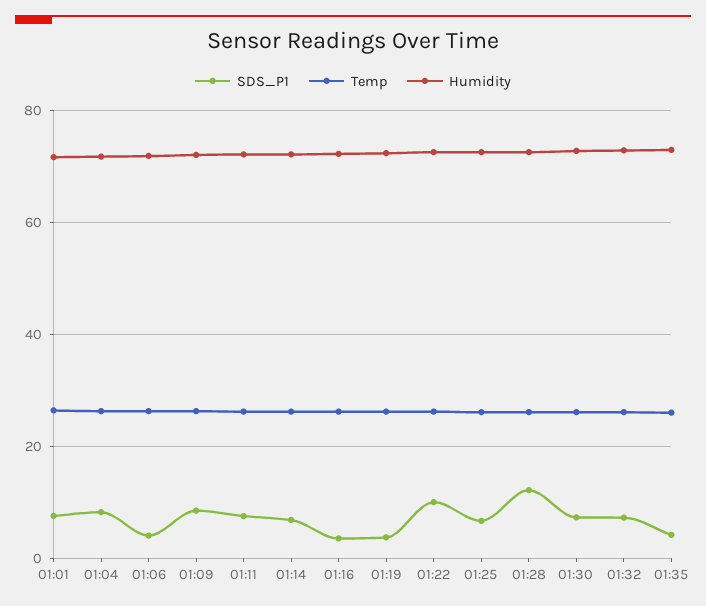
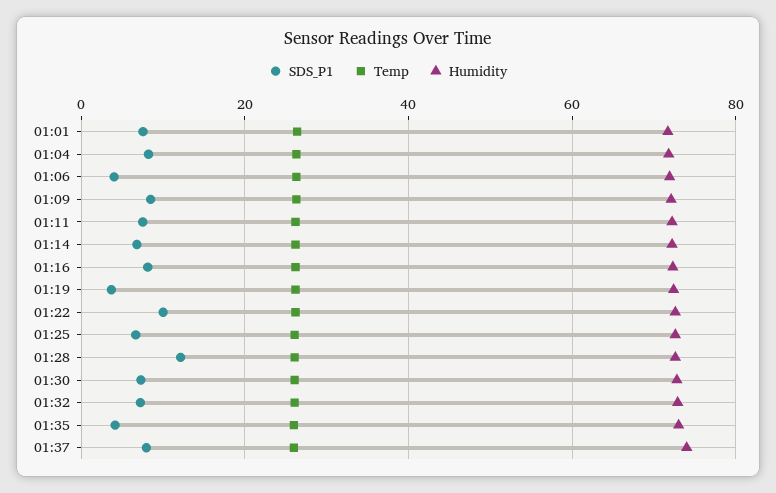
SDS_P1, 01:16: 4 -> 8
SDS_P1, 01:37: none -> 8
Temp, 01:37: none -> 26
Humidity, 01:37: none -> 74

